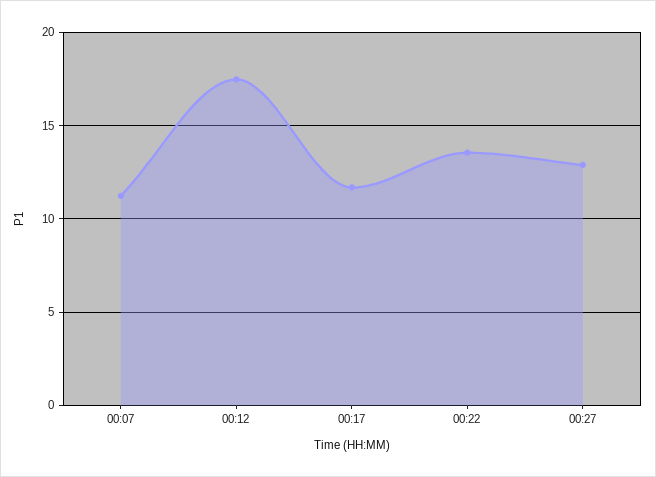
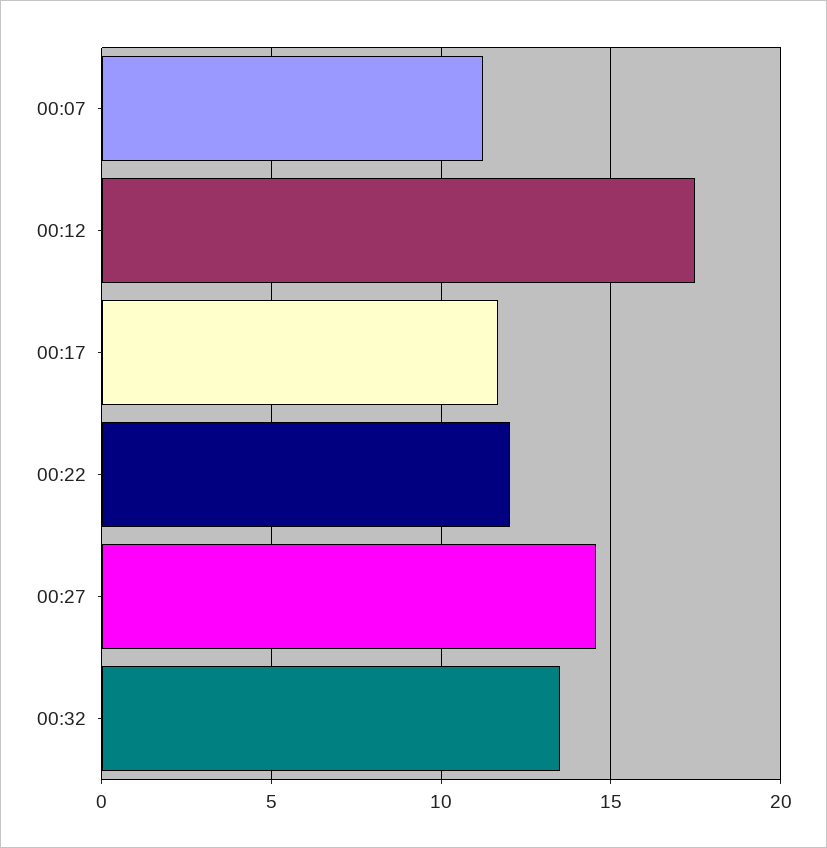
00:22: 13.5 -> 12
00:27: 13 -> 14.5
00:32: none -> 13.5

